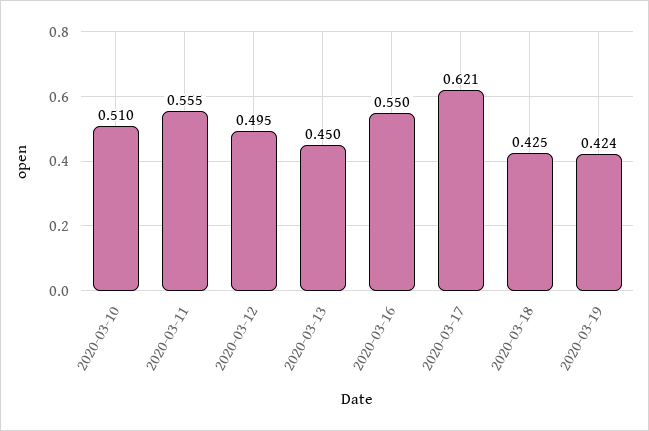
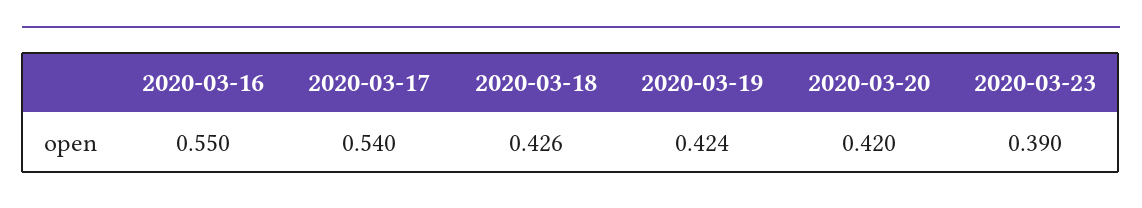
2020-03-10: 0.51 -> none
2020-03-11: 0.555 -> none
2020-03-12: 0.495 -> none
2020-03-13: 0.45 -> none
2020-03-17: 0.621 -> 0.54
2020-03-18: 0.425 -> 0.426
2020-03-20: none -> 0.42
2020-03-23: none -> 0.39

